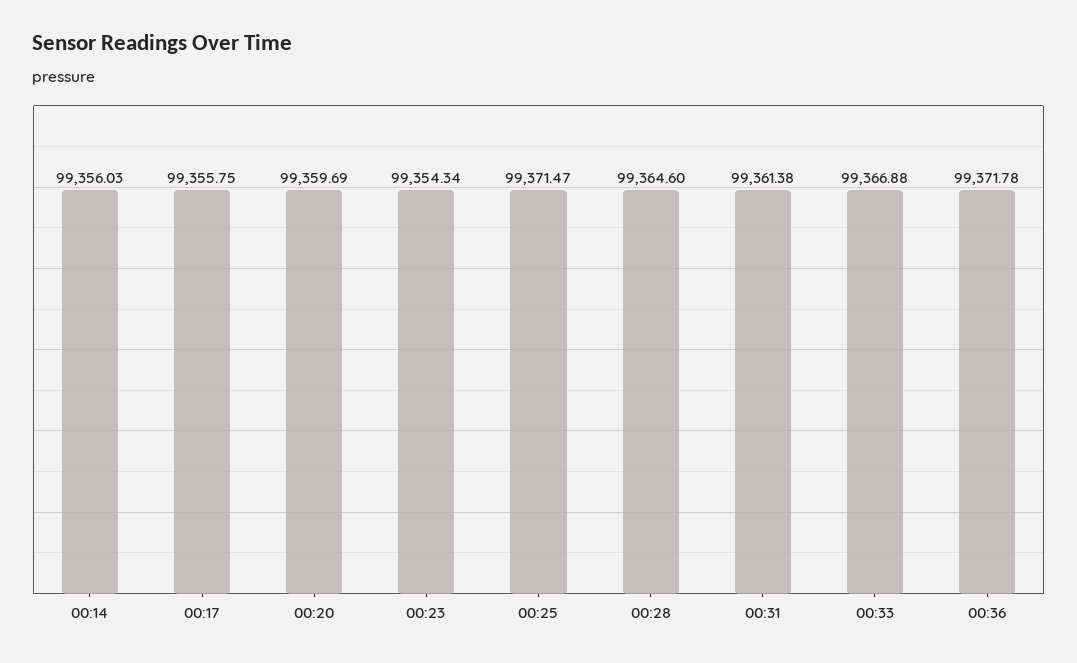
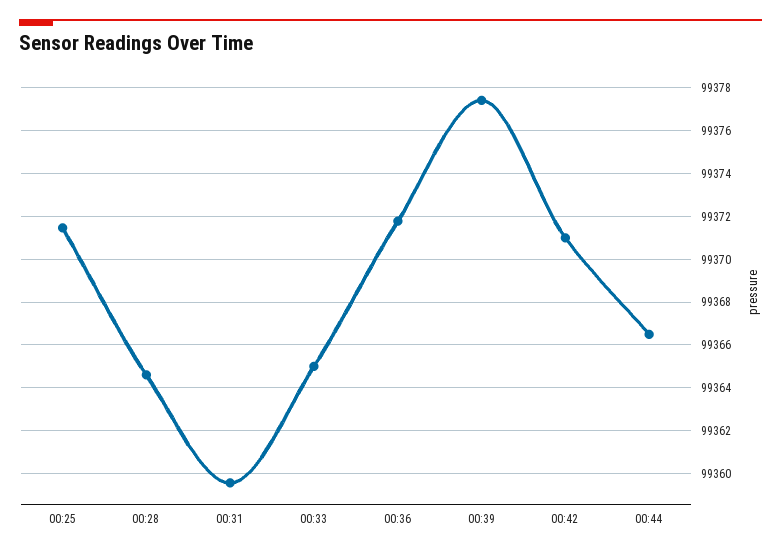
00:14: 99356.03 -> none
00:17: 99355.75 -> none
00:20: 99359.69 -> none
00:23: 99354.34 -> none
00:31: 99361.38 -> 99359.5
00:33: 99366.88 -> 99365
00:39: none -> 99377.5
00:42: none -> 99371
00:44: none -> 99366.5

